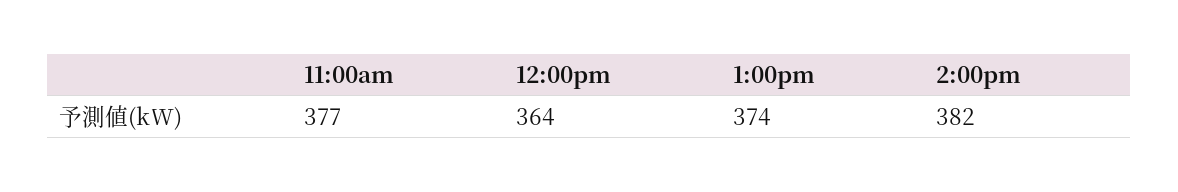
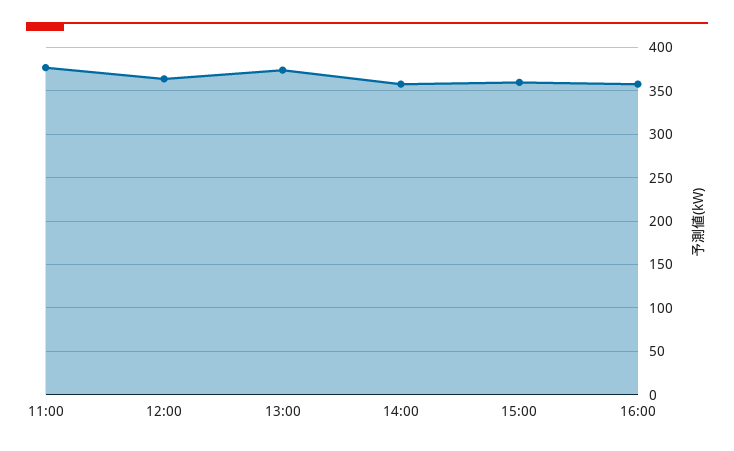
2:00pm: 382 -> 360
15:00: none -> 360
16:00: none -> 360

